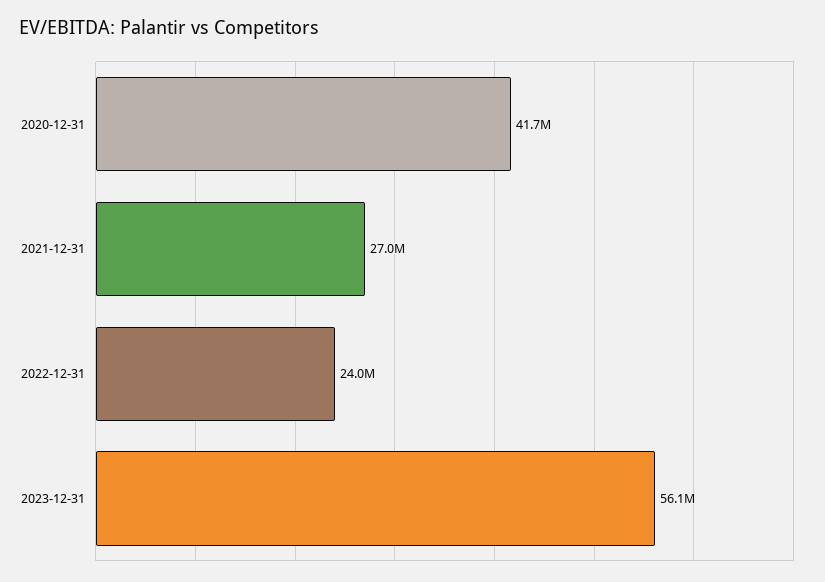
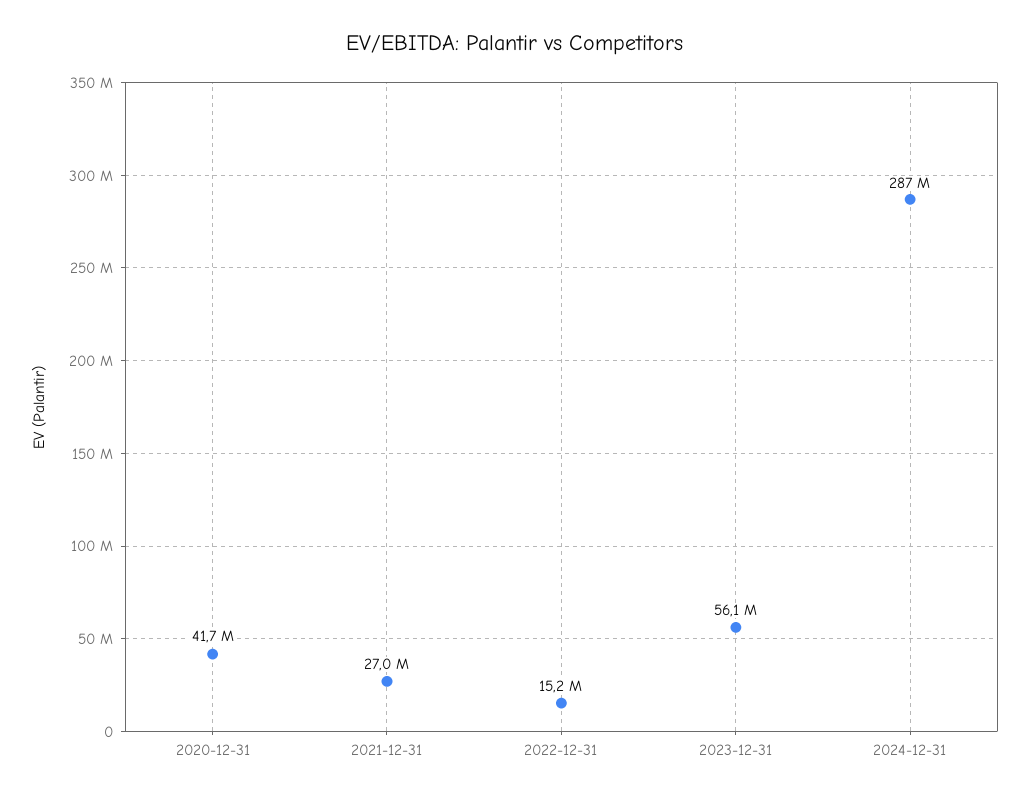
2022-12-31: 24000000 -> 15200000
2024-12-31: none -> 287000000

